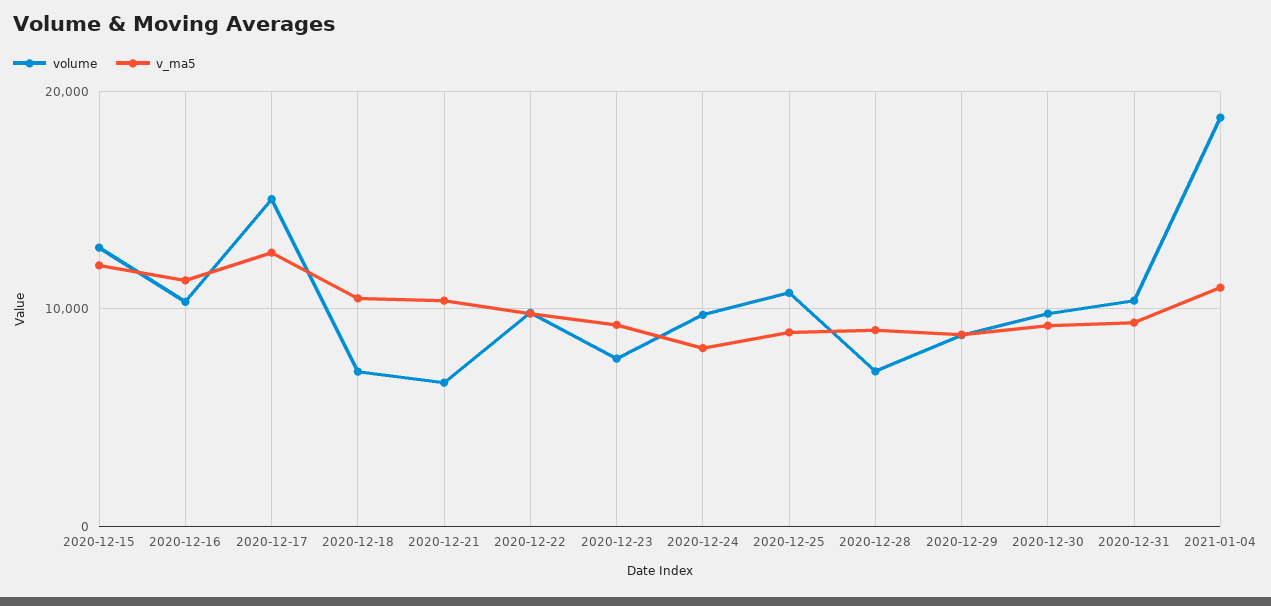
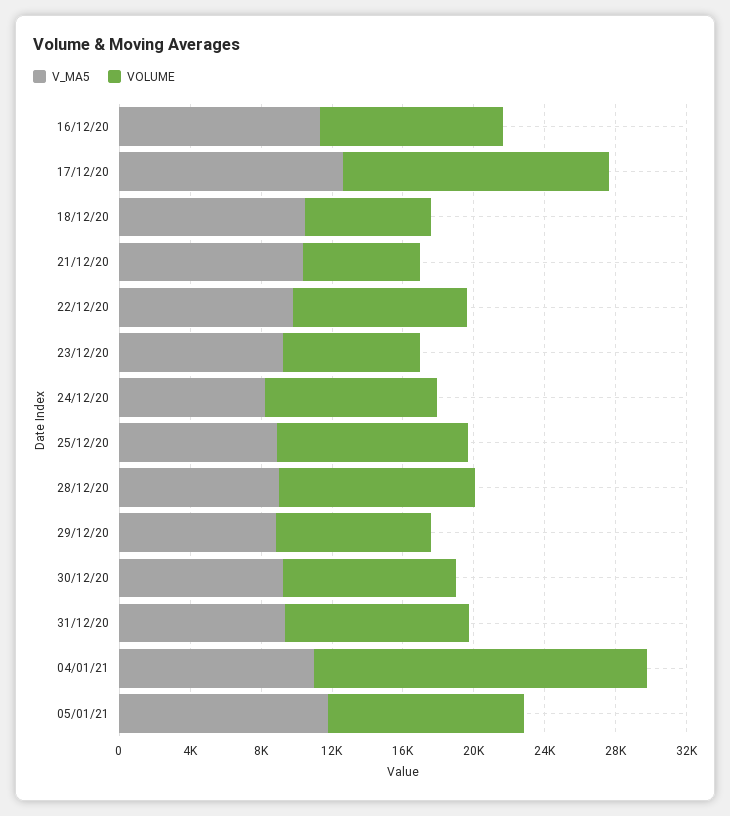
volume, 2020-12-15: 13000 -> none
v_ma5, 2020-12-15: 12000 -> none
volume, 2020-12-28: 7000 -> 11000
v_ma5, 05/01/21: none -> 12000
volume, 05/01/21: none -> 11000

